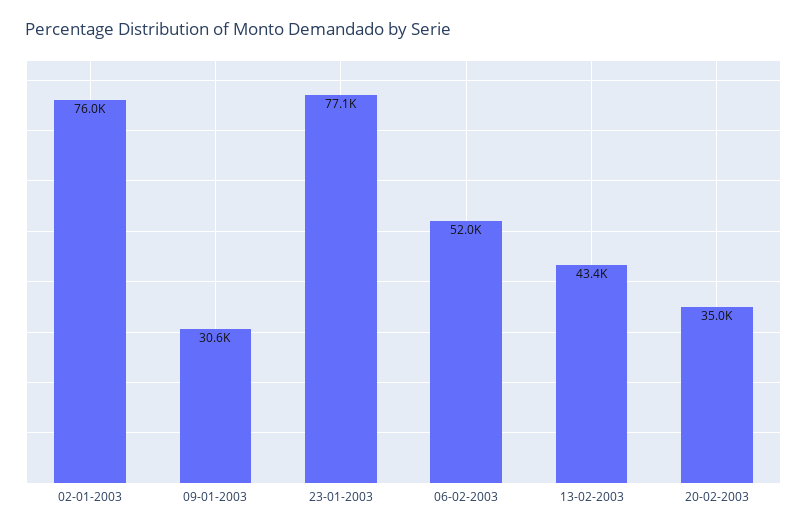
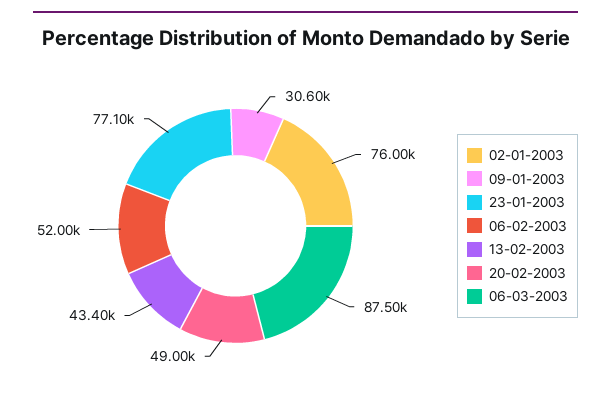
20-02-2003: 35000 -> 49000
06-03-2003: none -> 87500

